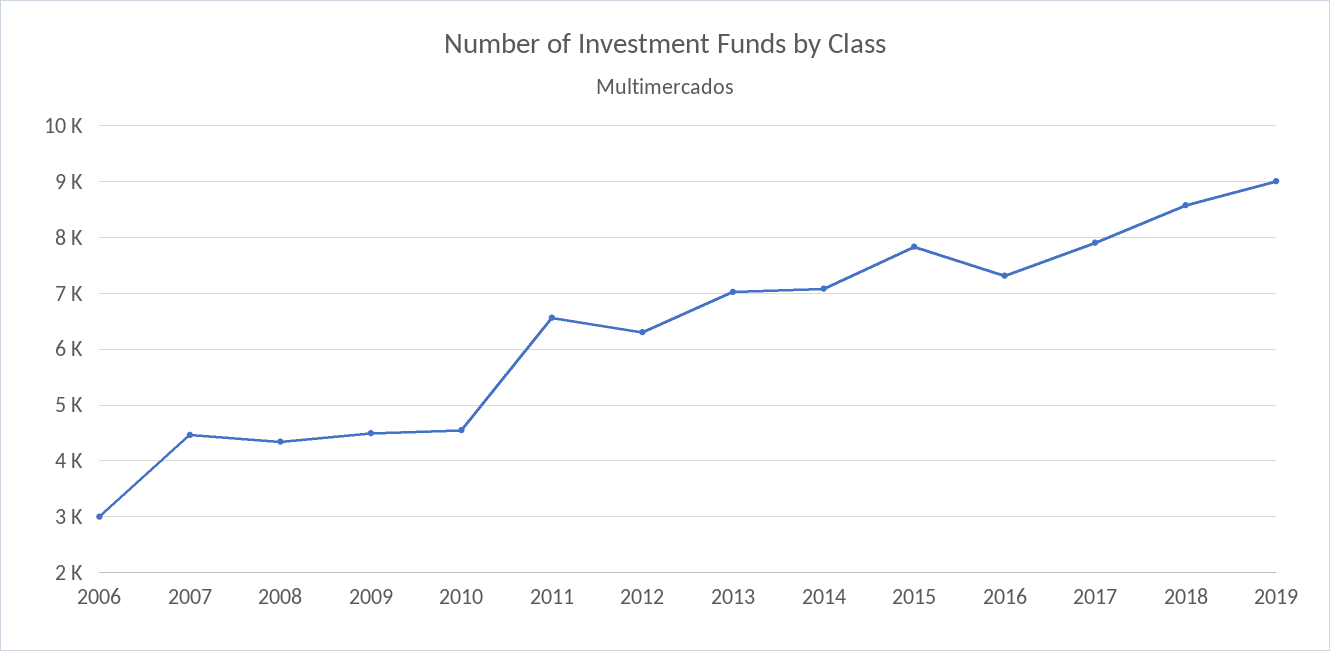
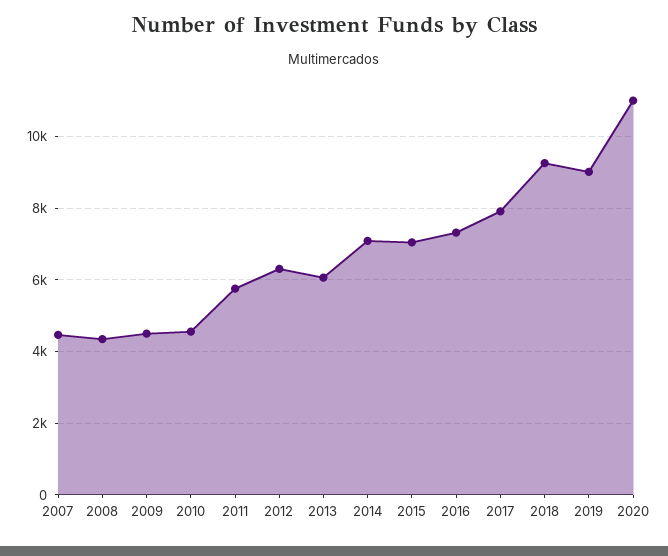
2006: 3000 -> none
2011: 6600 -> 5800
2013: 7000 -> 6000
2015: 7800 -> 7000
2018: 8600 -> 9200
2020: none -> 11000

